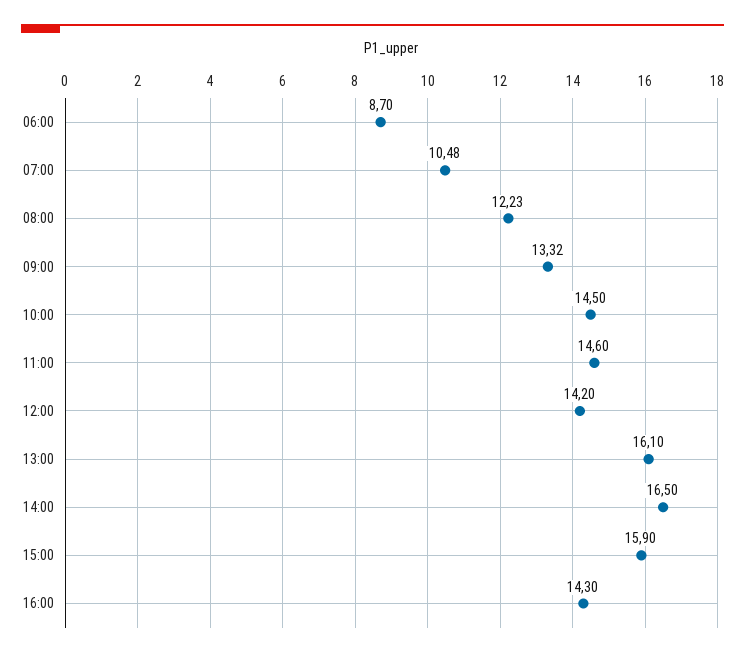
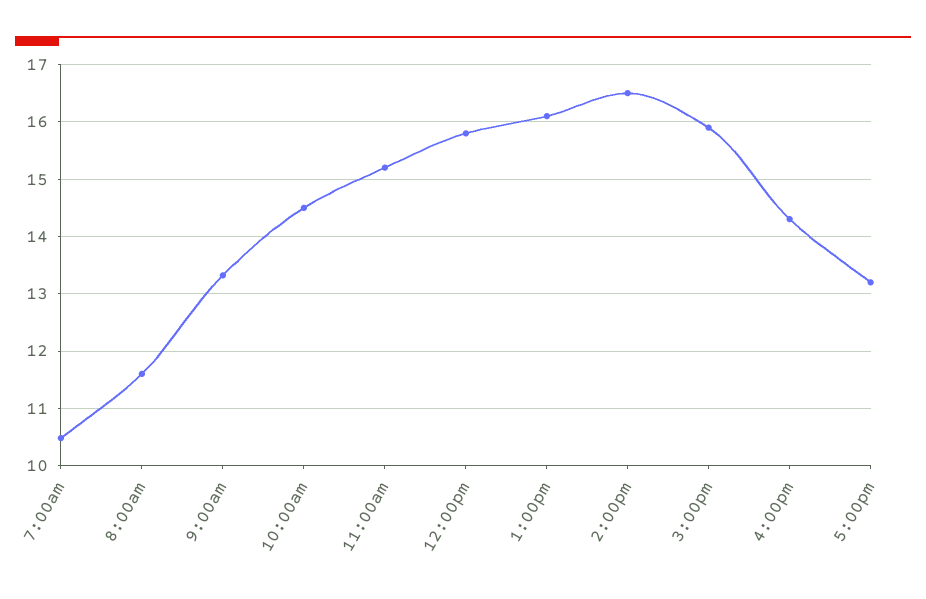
06:00: 8.7 -> none
08:00: 12.23 -> 11.6
11:00: 14.6 -> 15.2
12:00: 14.2 -> 15.8
5:00pm: none -> 13.2

